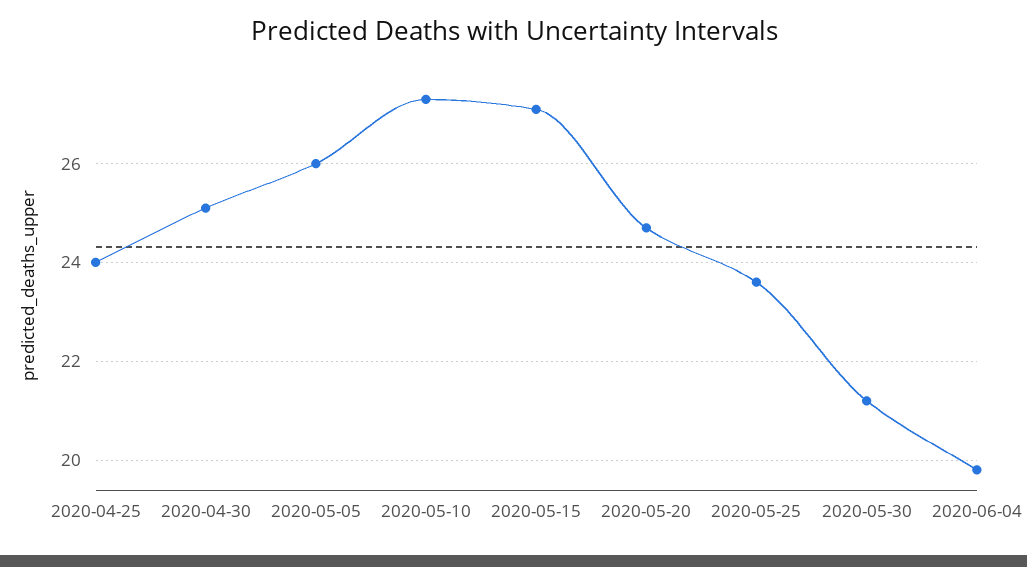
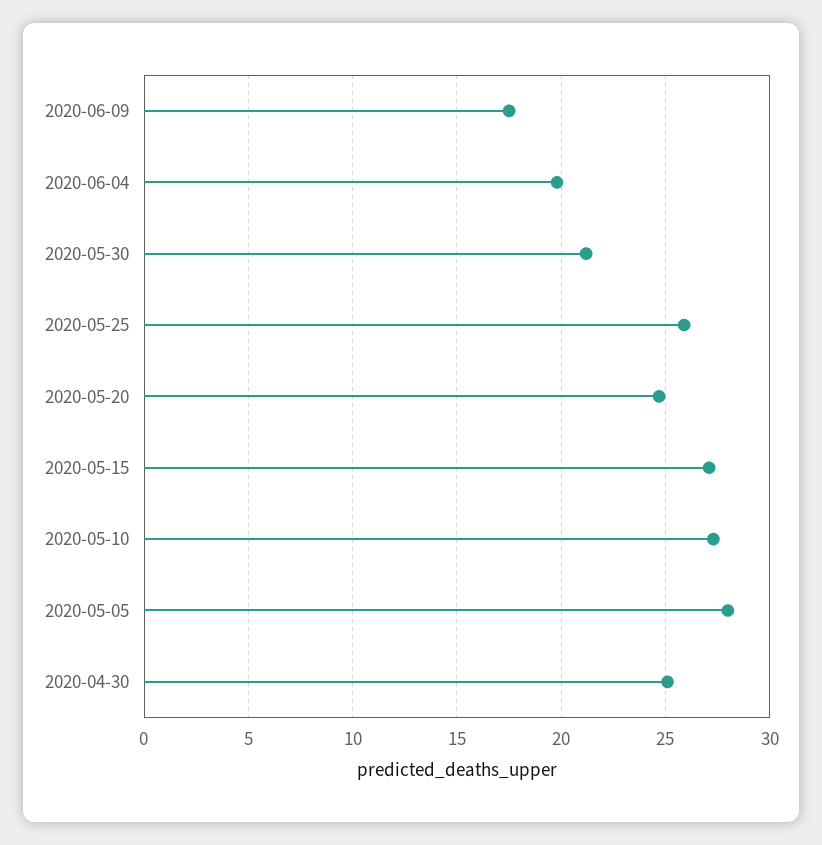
2020-04-25: 24 -> none
2020-05-05: 26 -> 28
2020-05-25: 23.5 -> 26
2020-06-09: none -> 17.5

